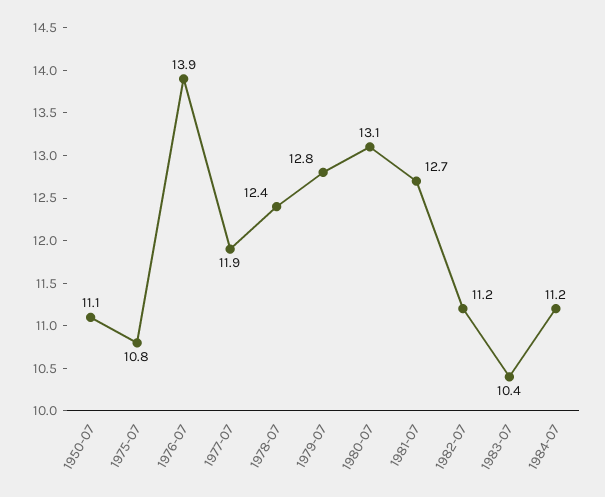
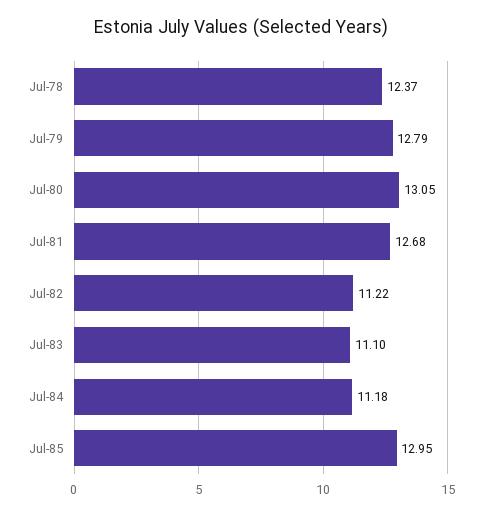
1950-07: 11.1 -> none
1975-07: 10.8 -> none
1976-07: 13.9 -> none
1977-07: 11.9 -> none
1983-07: 10.4 -> 11.1
Jul-85: none -> 12.95

